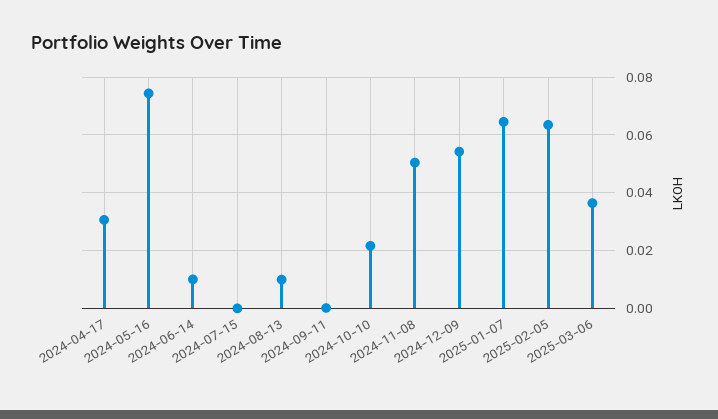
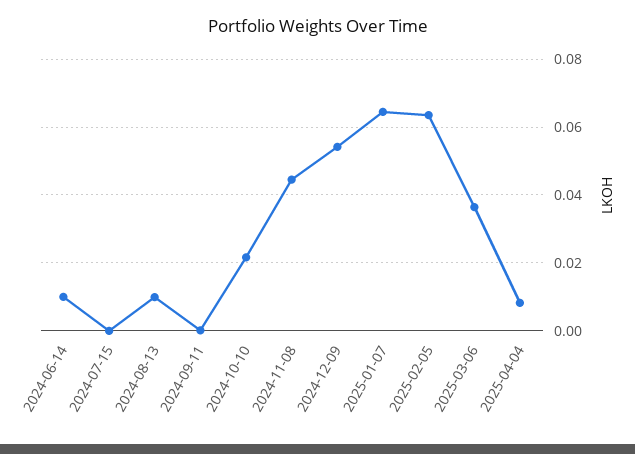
2024-04-17: 0.03 -> none
2024-05-16: 0.075 -> none
2024-11-08: 0.05 -> 0.044
2025-04-04: none -> 0.008

